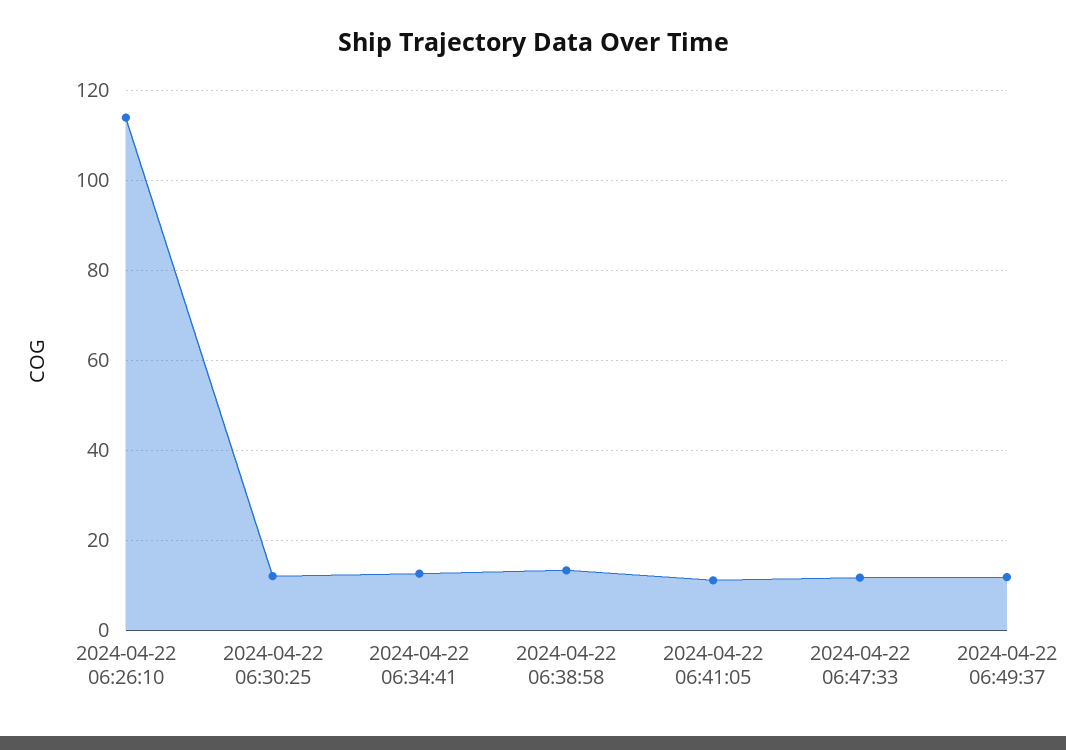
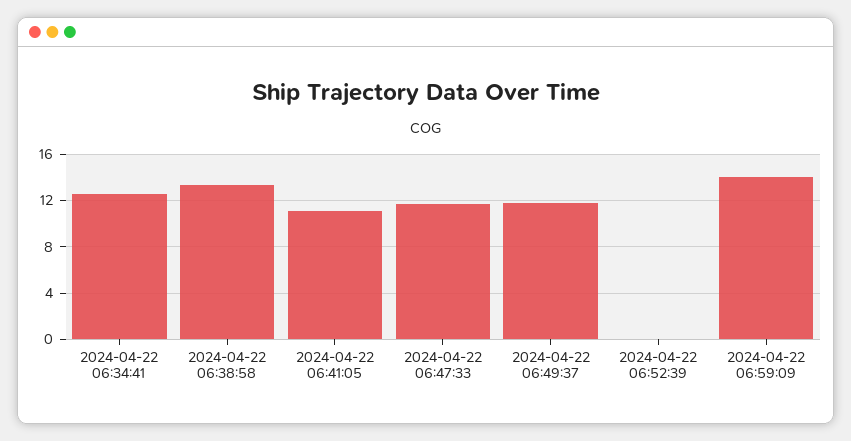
2024-04-22 06:26:10: 114 -> none
2024-04-22 06:30:25: 12 -> none
2024-04-22 06:52:39: none -> 0
2024-04-22 06:59:09: none -> 14

